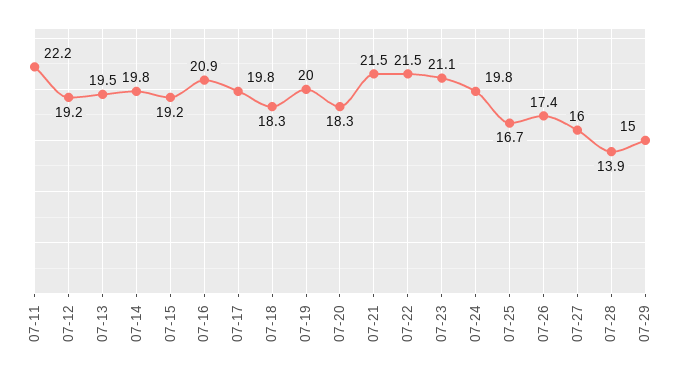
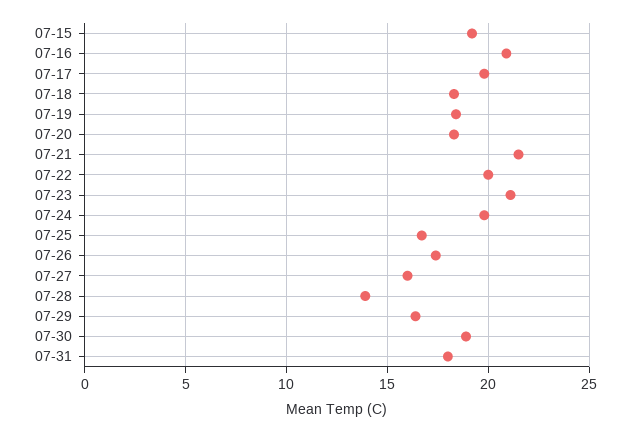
07-11: 22.2 -> none
07-12: 19.2 -> none
07-13: 19.5 -> none
07-14: 19.8 -> none
07-19: 20 -> 18.5
07-22: 21.5 -> 20
07-29: 15 -> 16.5
07-30: none -> 19
07-31: none -> 18

